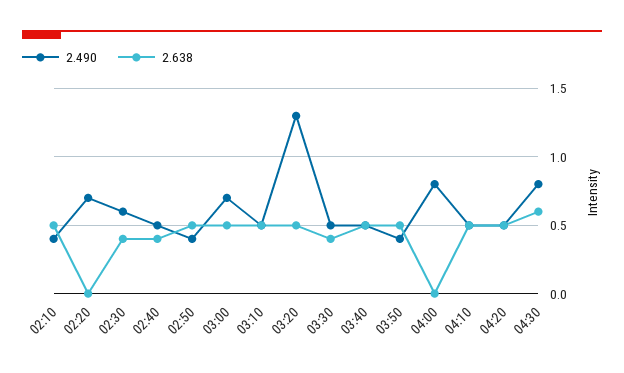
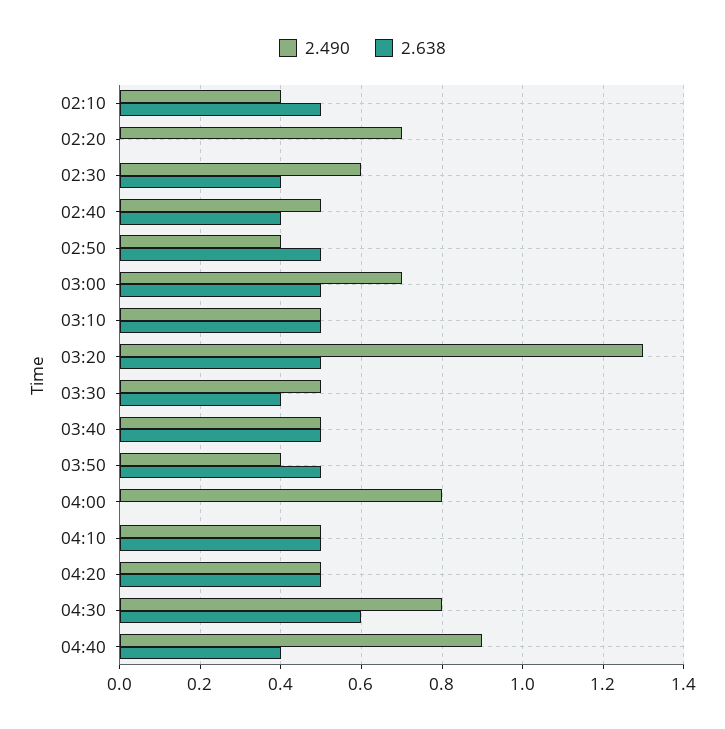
2.490, 04:40: none -> 0.9
2.638, 04:40: none -> 0.4

